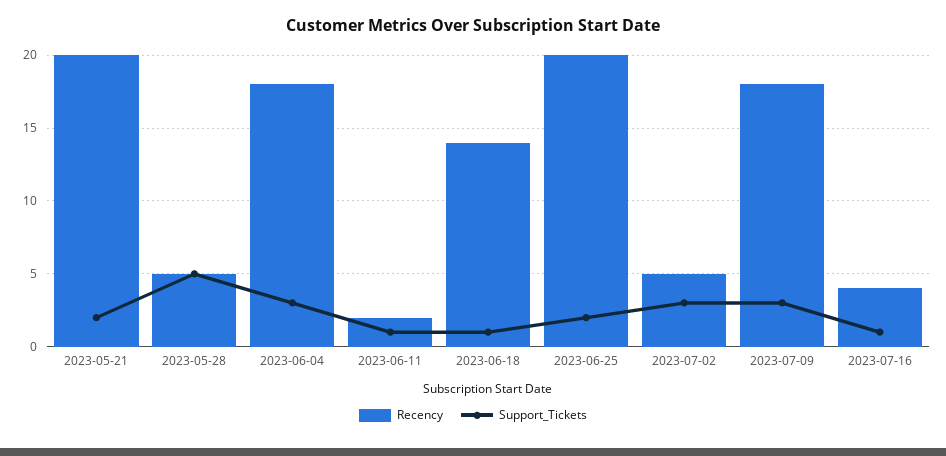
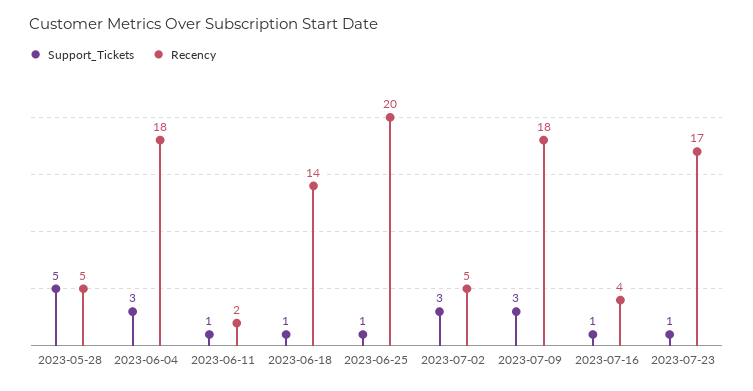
Recency, 2023-05-21: 20 -> none
Support_Tickets, 2023-05-21: 2 -> none
Support_Tickets, 2023-06-25: 2 -> 1
Support_Tickets, 2023-07-23: none -> 1
Recency, 2023-07-23: none -> 17

